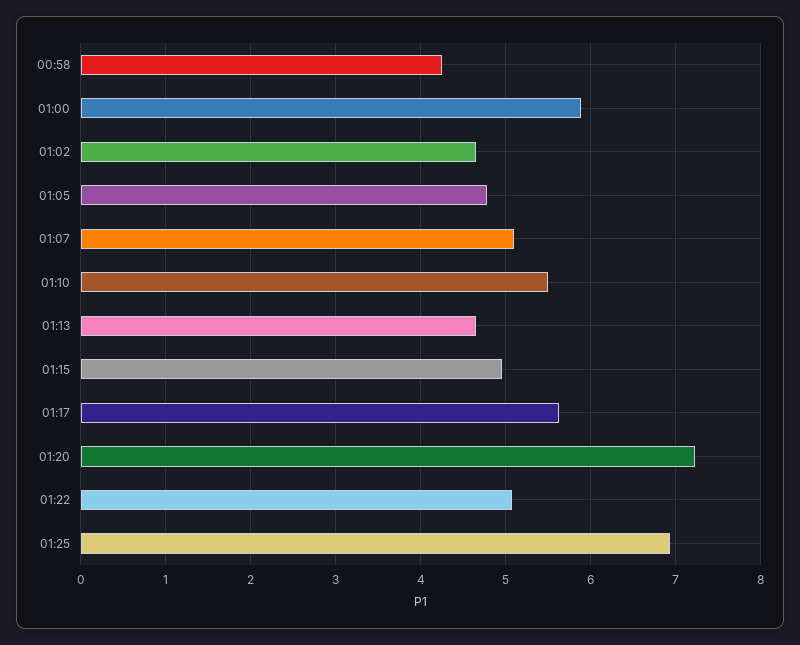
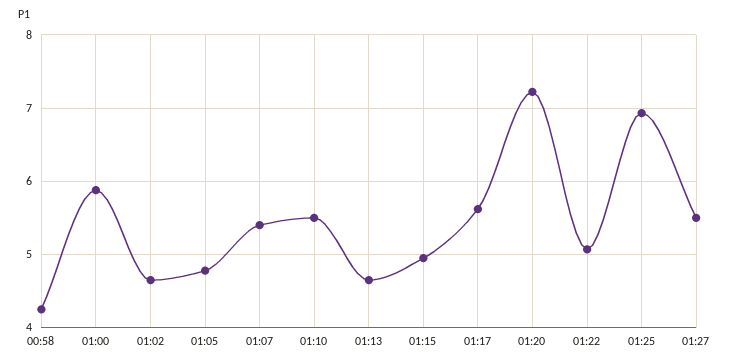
01:07: 5.1 -> 5.4
01:27: none -> 5.5

